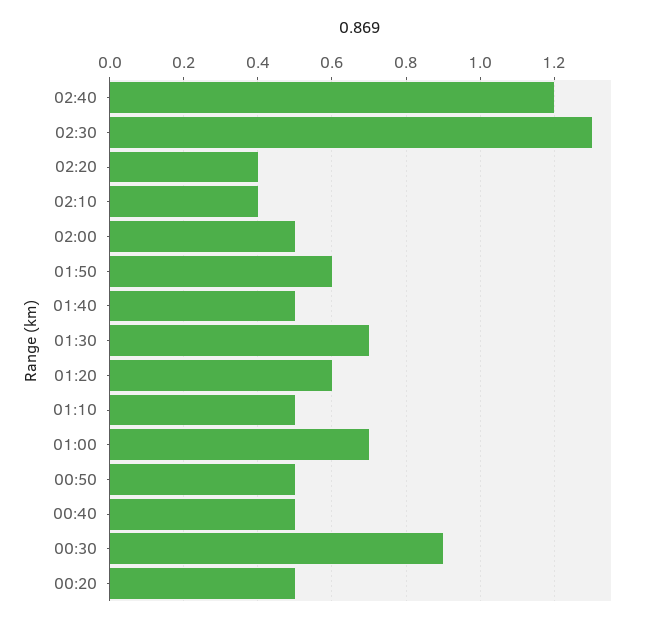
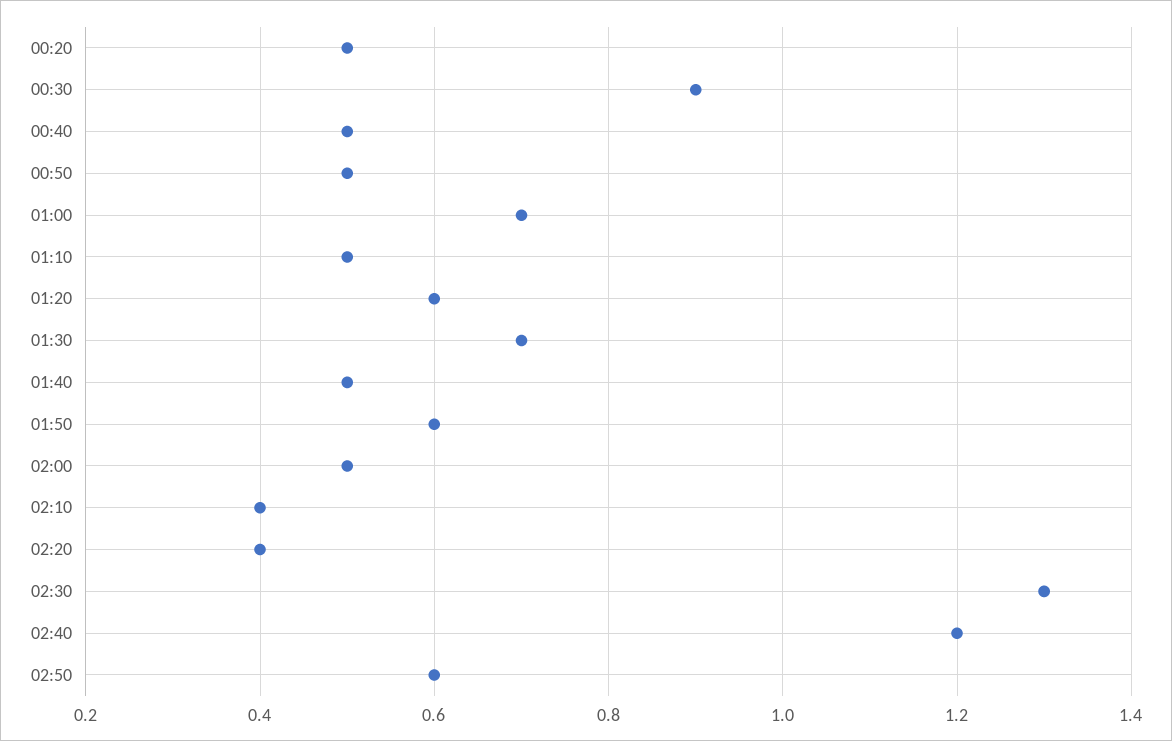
02:50: none -> 0.6

